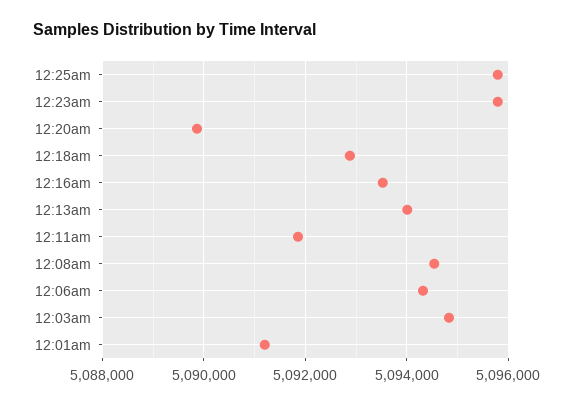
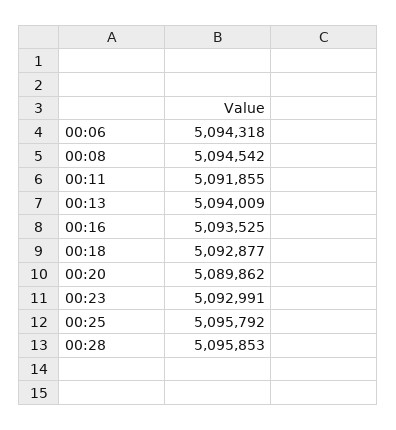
12:23am: 5095800 -> 5092991
12:03am: 5094800 -> none
12:01am: 5091200 -> none
00:28: none -> 5095853

